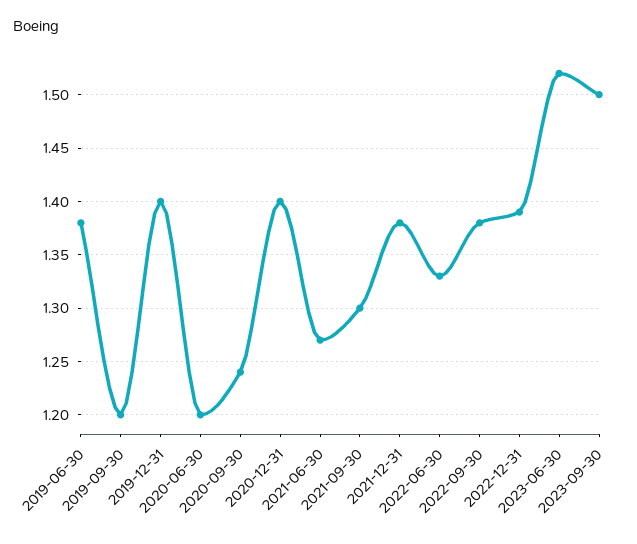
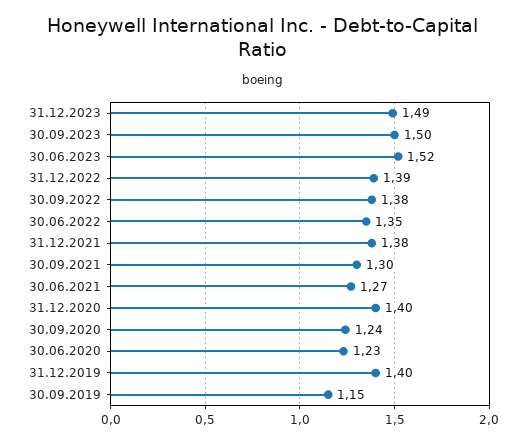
2019-06-30: 1.38 -> none
2019-09-30: 1.2 -> 1.15
2020-06-30: 1.2 -> 1.23
2022-06-30: 1.33 -> 1.35
31.12.2023: none -> 1.49

